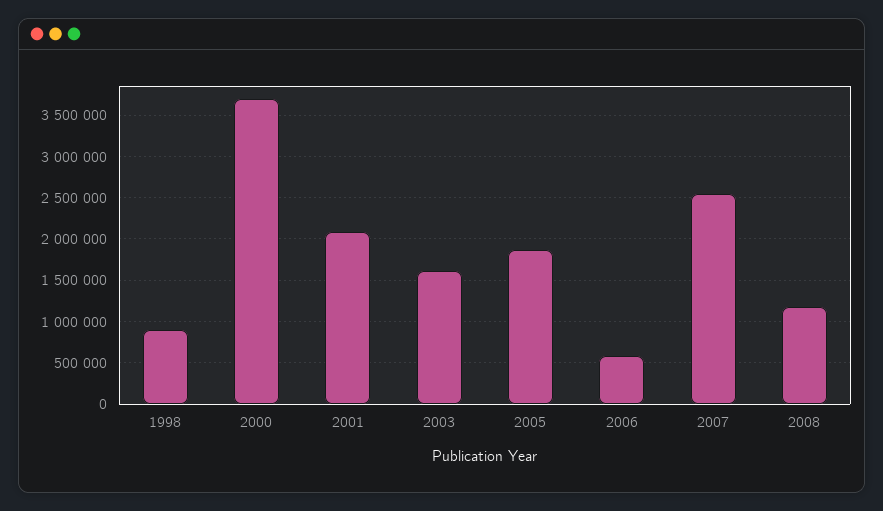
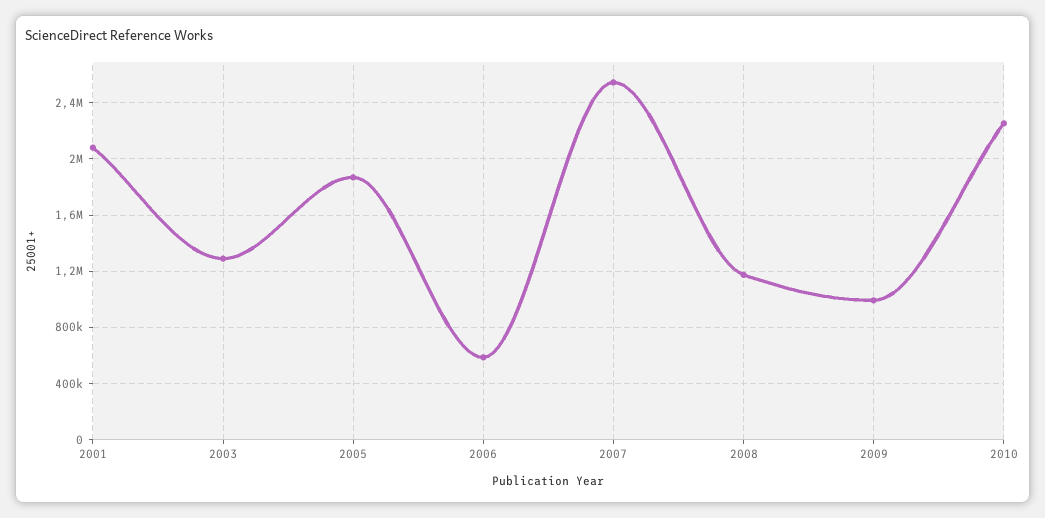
1998: 900000 -> none
2000: 3700000 -> none
2003: 1600000 -> 1300000
2009: none -> 1000000
2010: none -> 2250000

